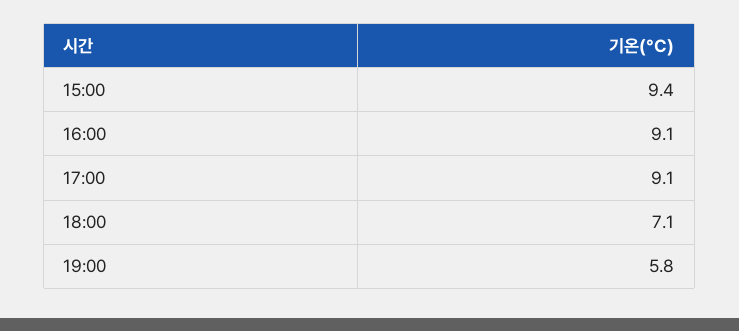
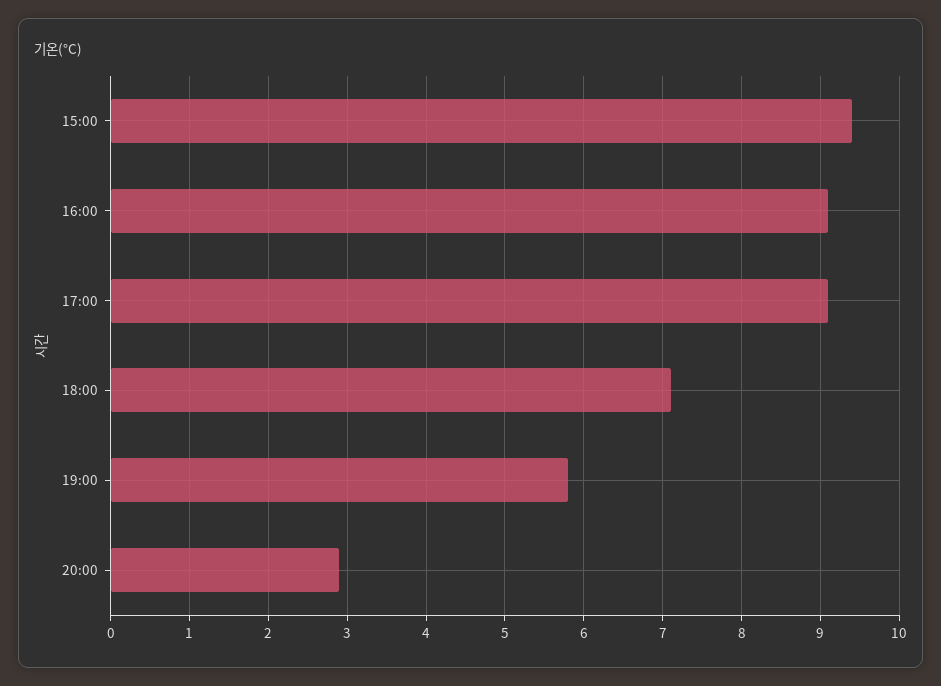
20:00: none -> 2.9

